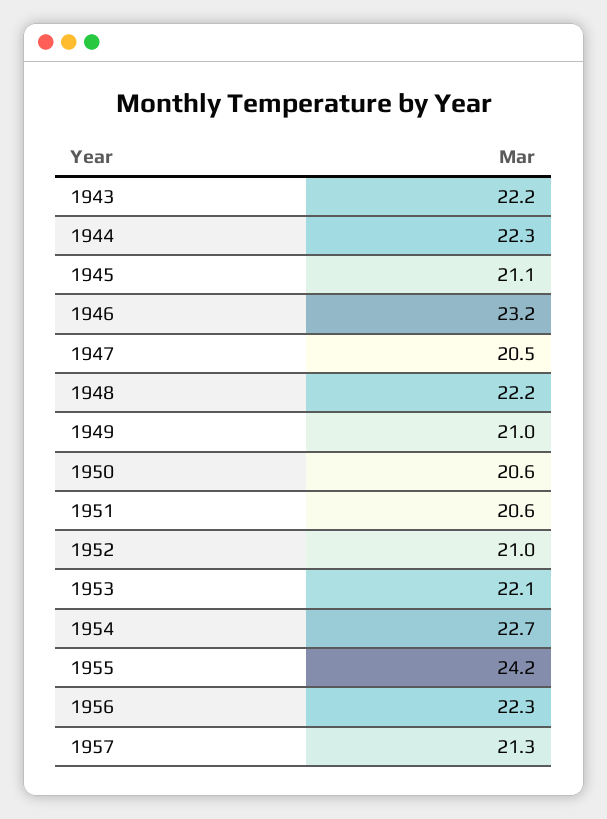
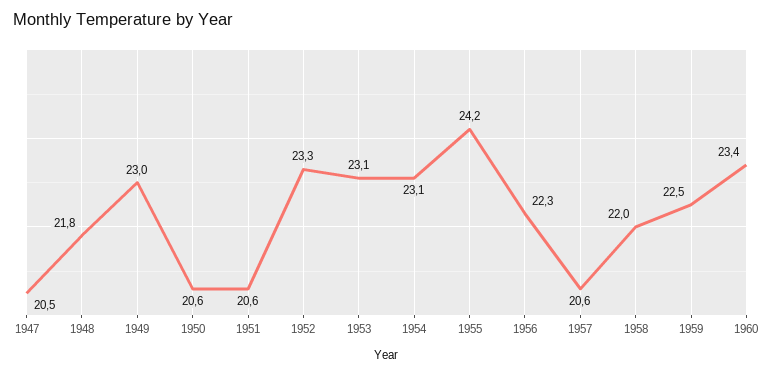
1943: 22.2 -> none
1944: 22.3 -> none
1945: 21.1 -> none
1946: 23.2 -> none
1948: 22.2 -> 21.8
1949: 21 -> 23
1952: 21 -> 23.3
1953: 22.1 -> 23.1
1954: 22.7 -> 23.1
1957: 21.3 -> 20.6
1958: none -> 22
1959: none -> 22.5
1960: none -> 23.4

